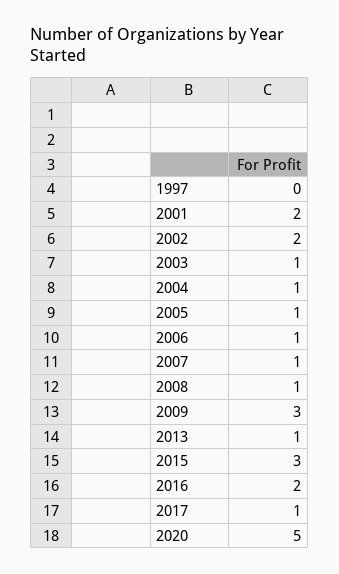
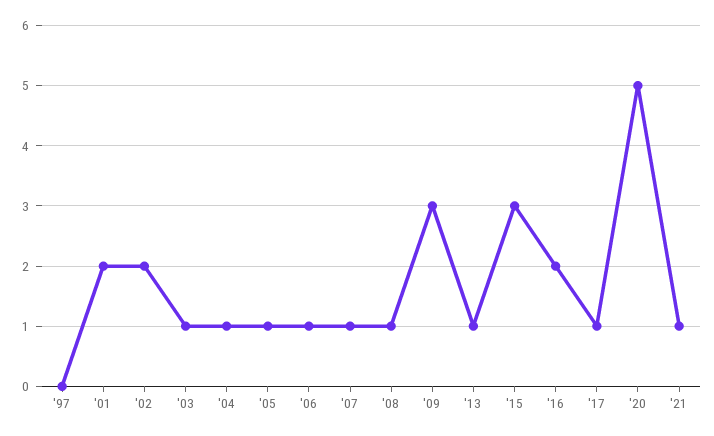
'21: none -> 1

